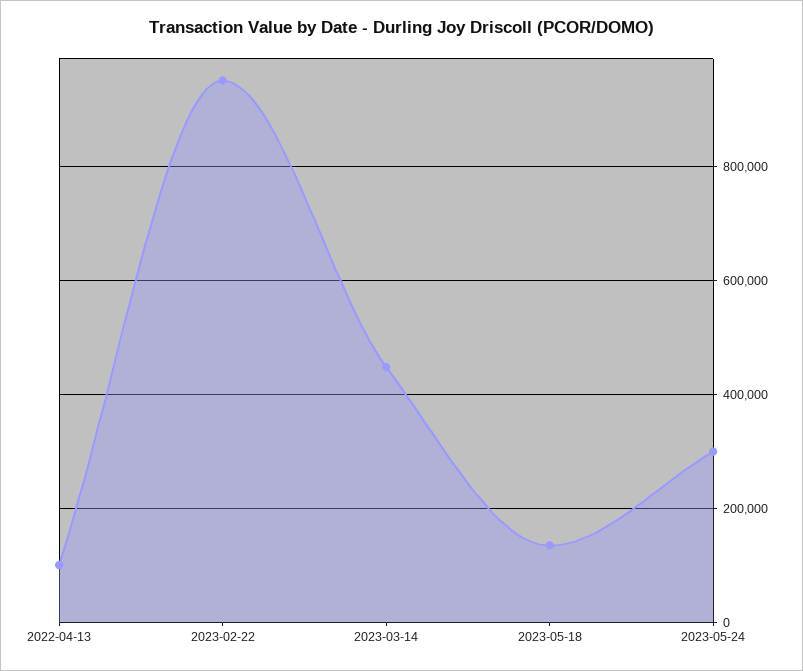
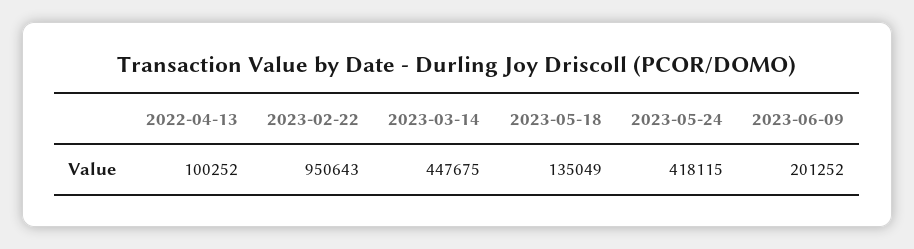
2023-05-24: 300000 -> 418115
2023-06-09: none -> 201252

